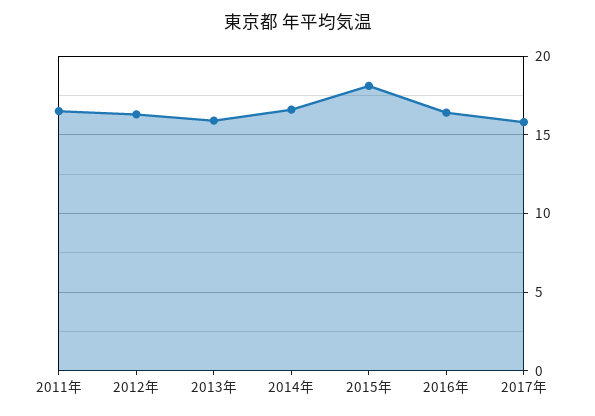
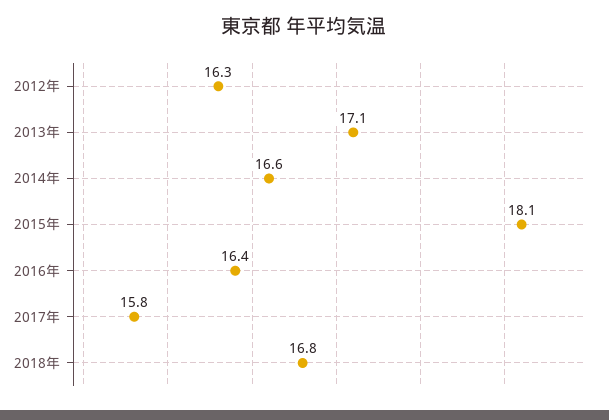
2011年: 16.5 -> none
2013年: 16 -> 17.1
2018年: none -> 16.8

